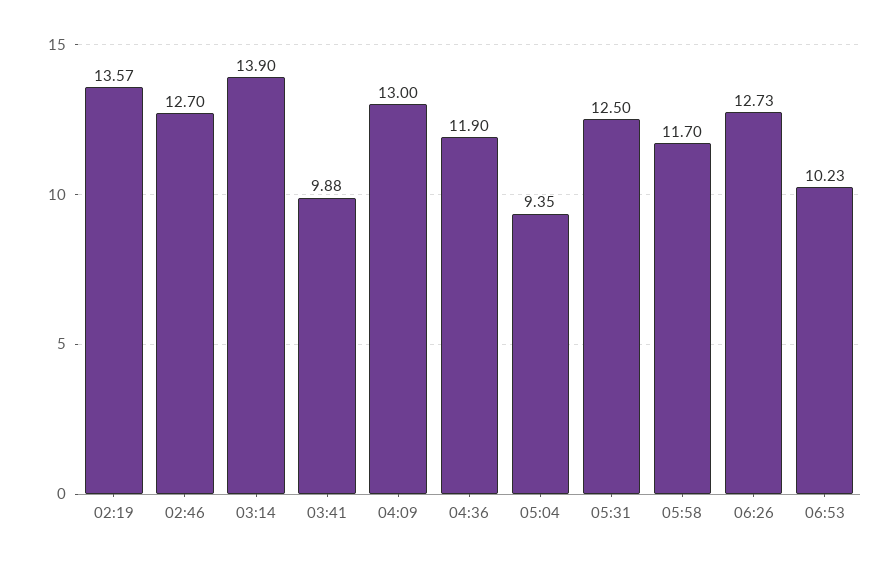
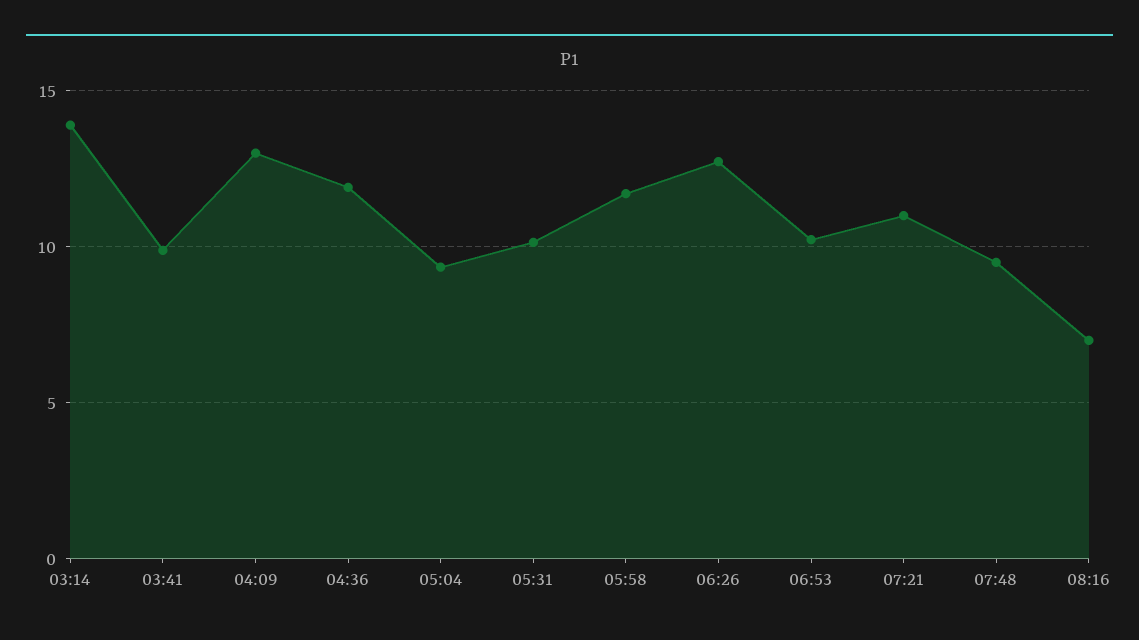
02:19: 13.57 -> none
02:46: 12.7 -> none
05:31: 12.5 -> 10
07:21: none -> 11
07:48: none -> 9.5
08:16: none -> 7

